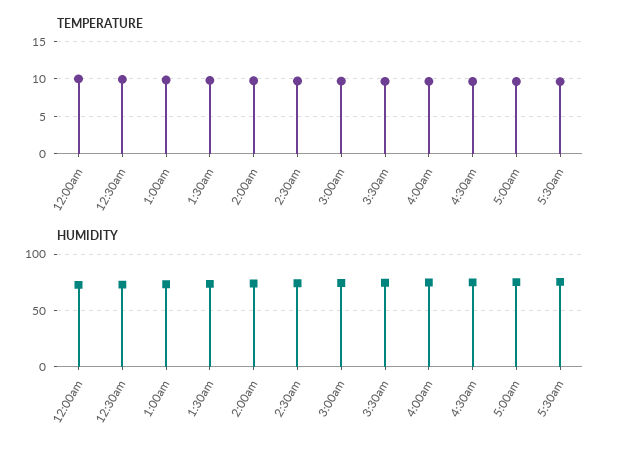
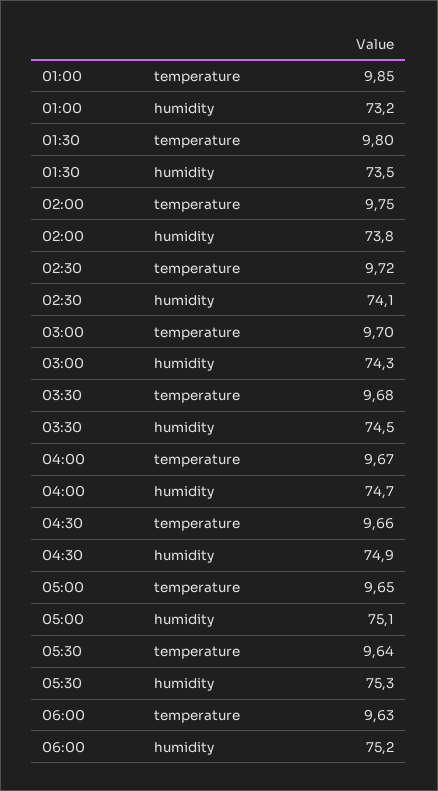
TEMPERATURE, 12:00am: 10 -> none
TEMPERATURE, 12:30am: 10 -> none
HUMIDITY, 12:00am: 70 -> none
HUMIDITY, 12:30am: 70 -> none
TEMPERATURE, 06:00: none -> 9.63
HUMIDITY, 06:00: none -> 75.2

